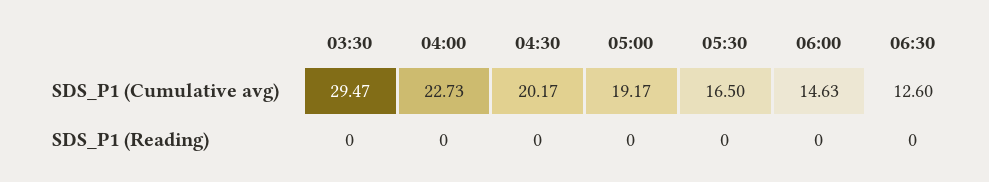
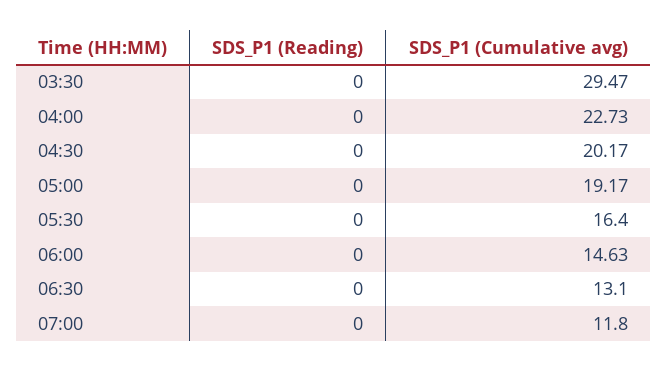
05:30, SDS_P1 (Cumulative avg): 16.5 -> 16.4
06:30, SDS_P1 (Cumulative avg): 12.6 -> 13.1
07:00, SDS_P1 (Reading): none -> 0
07:00, SDS_P1 (Cumulative avg): none -> 11.8

